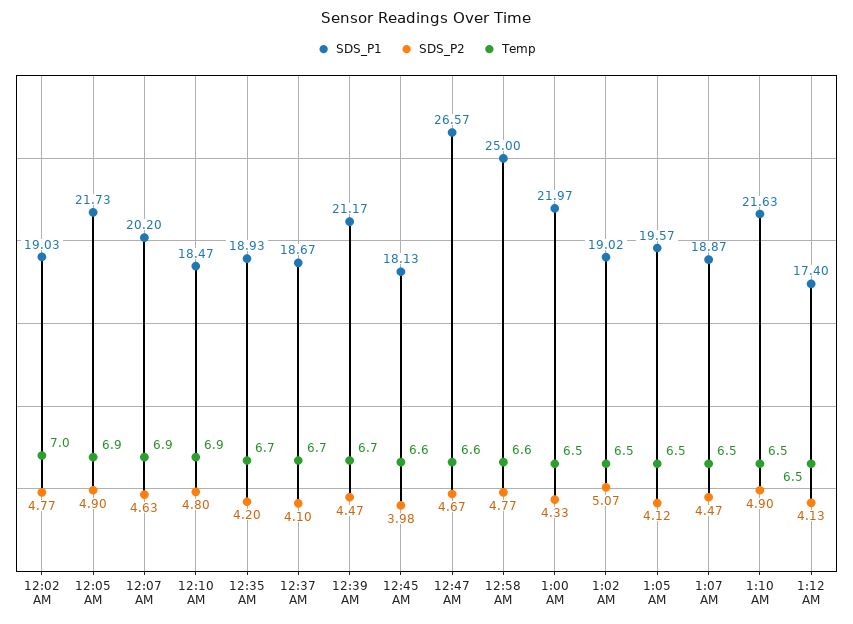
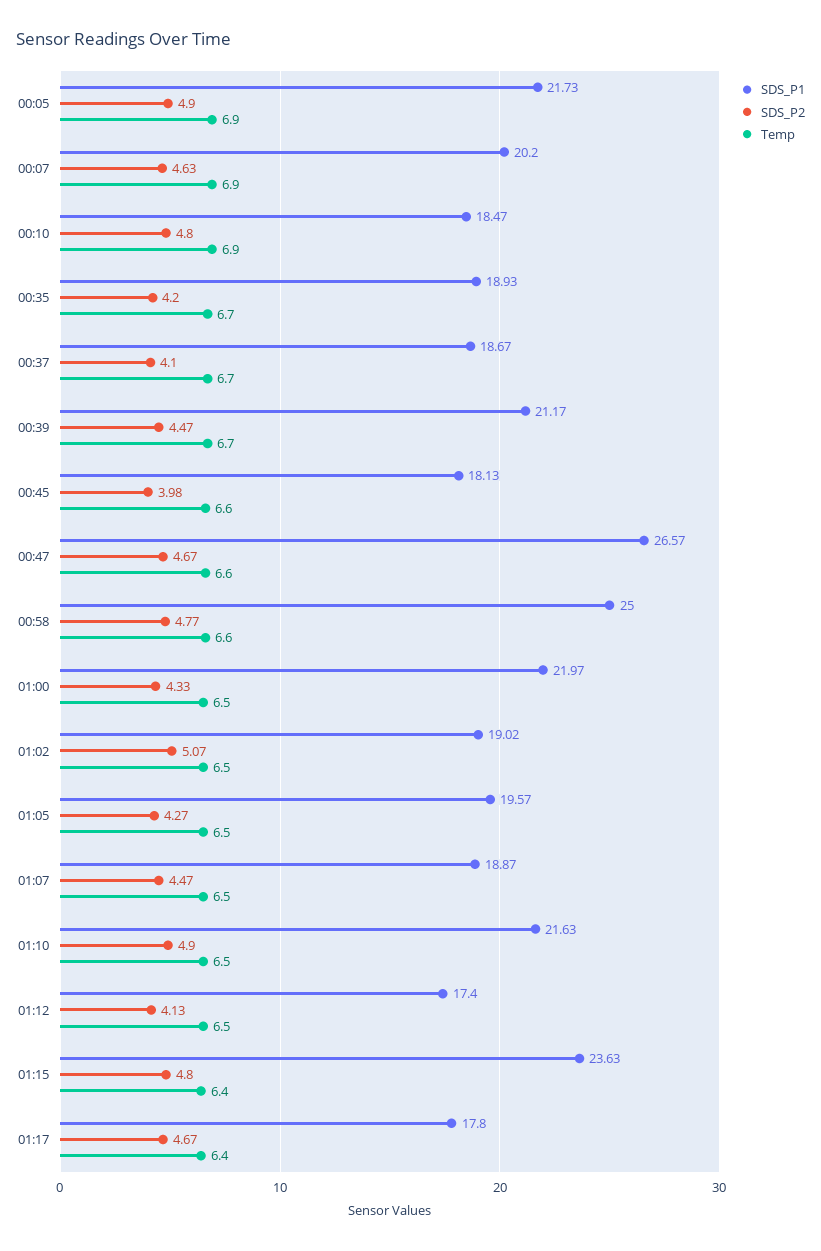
SDS_P1, 12:02 AM: 19.03 -> none
SDS_P2, 12:02 AM: 4.77 -> none
Temp, 12:02 AM: 7 -> none
SDS_P2, 1:05 AM: 4.12 -> 4.27
SDS_P1, 01:15: none -> 23.63
SDS_P2, 01:15: none -> 4.8
Temp, 01:15: none -> 6.4
SDS_P1, 01:17: none -> 17.8
SDS_P2, 01:17: none -> 4.67
Temp, 01:17: none -> 6.4

